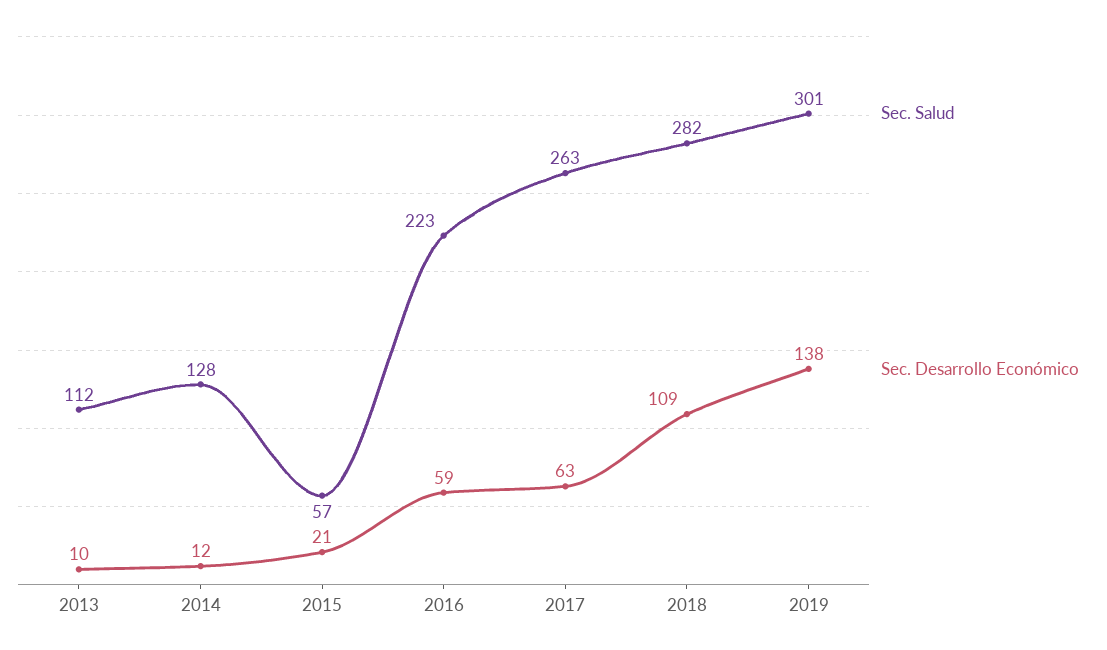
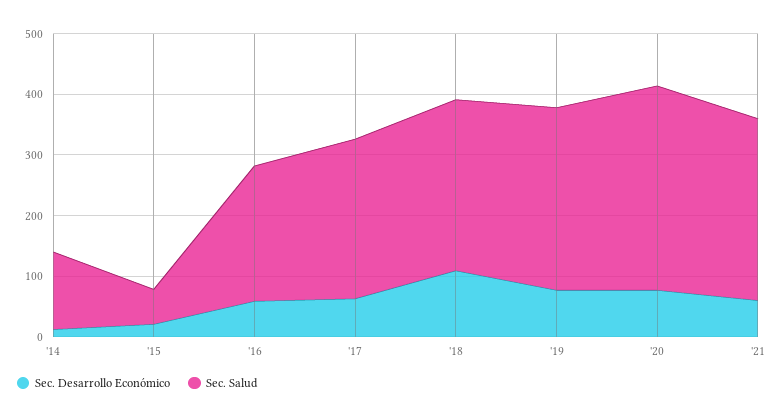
Sec. Salud, 2013: 112 -> none
Sec. Desarrollo Económico, 2013: 10 -> none
Sec. Desarrollo Económico, 2019: 138 -> 80
Sec. Desarrollo Económico, '20: none -> 80
Sec. Salud, '20: none -> 340
Sec. Desarrollo Económico, '21: none -> 60
Sec. Salud, '21: none -> 300

